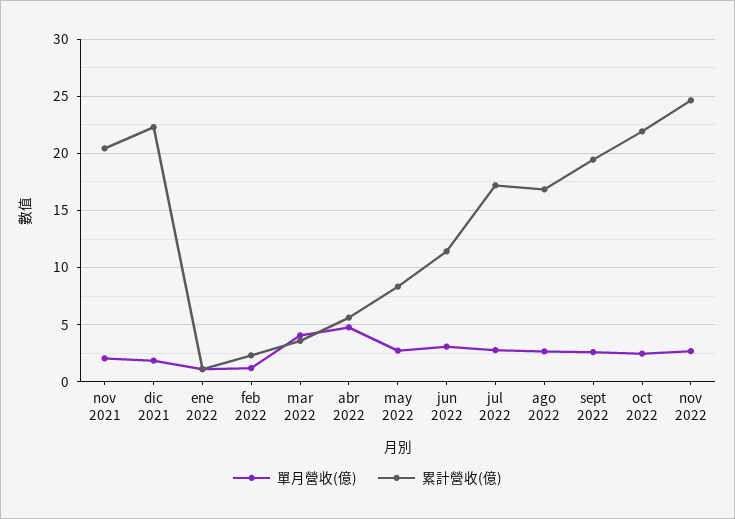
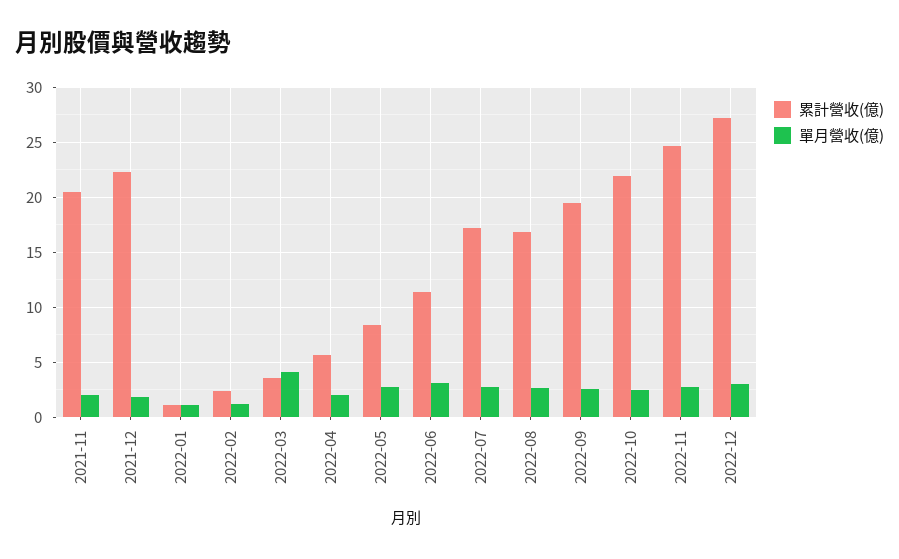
單月營收(億), abr 2022: 5 -> 2
累計營收(億), 2022-12: none -> 27
單月營收(億), 2022-12: none -> 3

